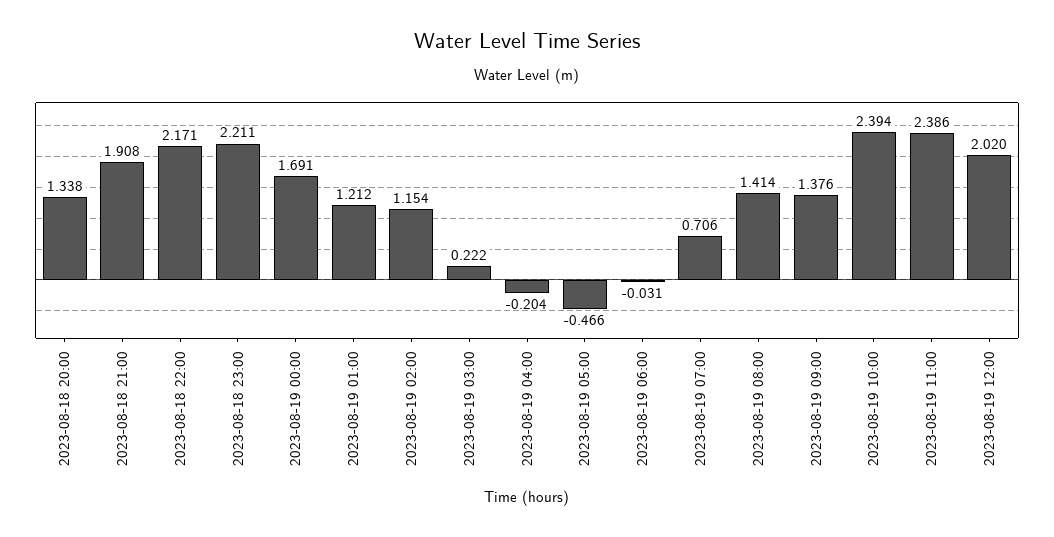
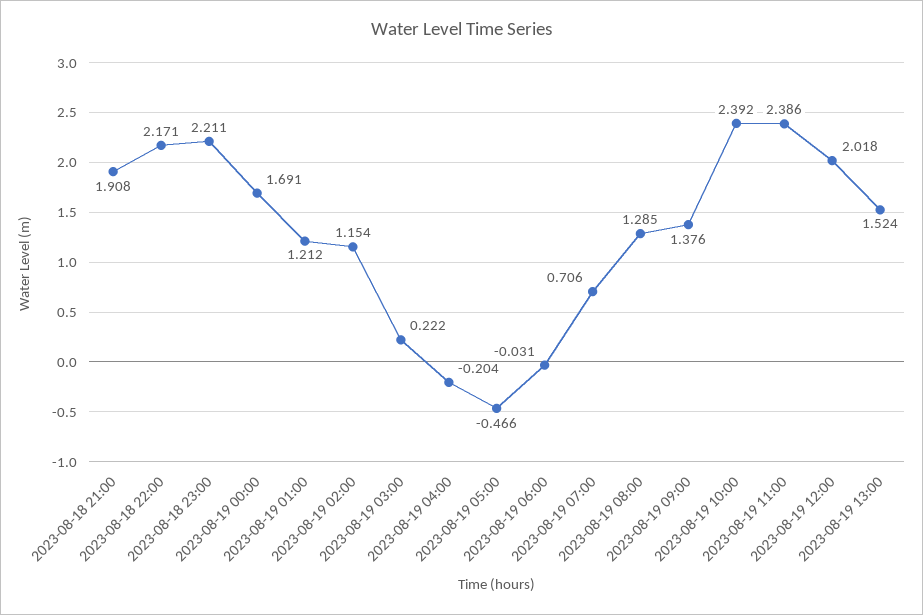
2023-08-18 20:00: 1.338 -> none
2023-08-19 08:00: 1.414 -> 1.285
2023-08-19 10:00: 2.394 -> 2.392
2023-08-19 12:00: 2.02 -> 2.018
2023-08-19 13:00: none -> 1.524

